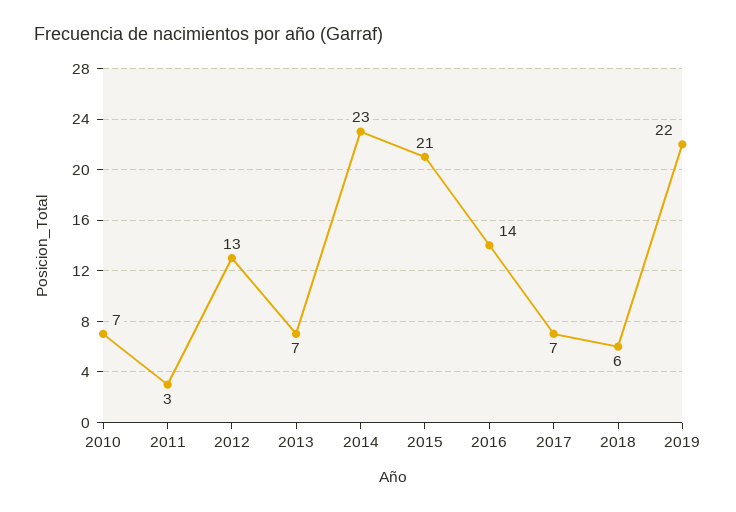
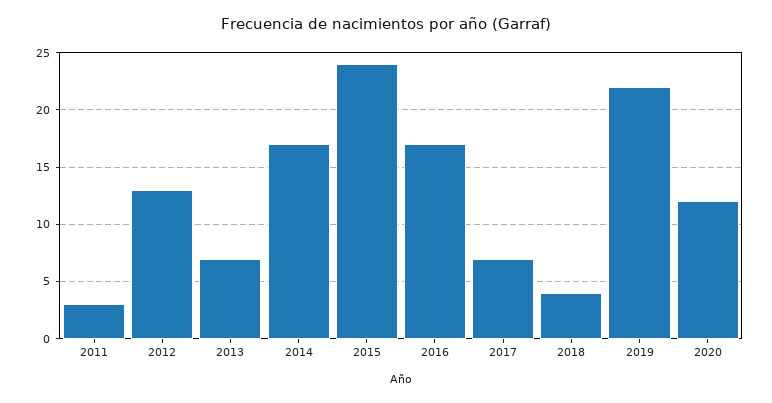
2010: 7 -> none
2014: 23 -> 17
2015: 21 -> 24
2016: 14 -> 17
2018: 6 -> 4
2020: none -> 12

